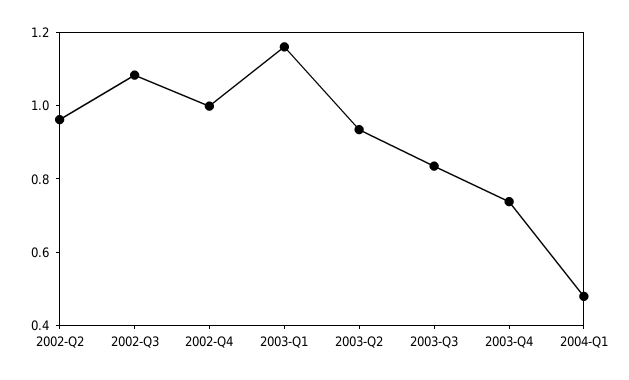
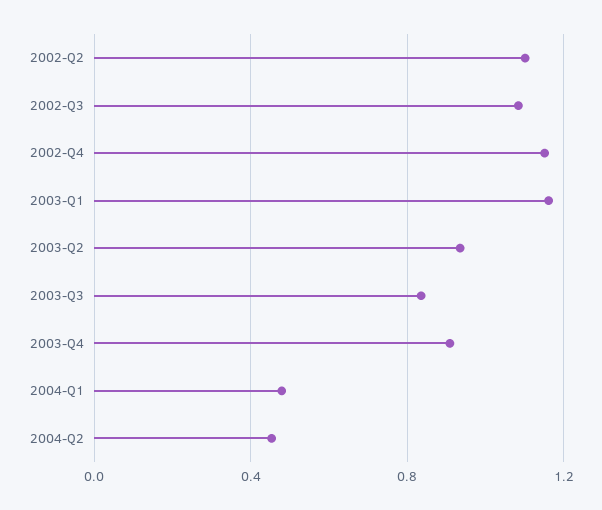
2002-Q2: 0.95 -> 1.1
2002-Q4: 1 -> 1.15
2003-Q4: 0.75 -> 0.9
2004-Q2: none -> 0.45

